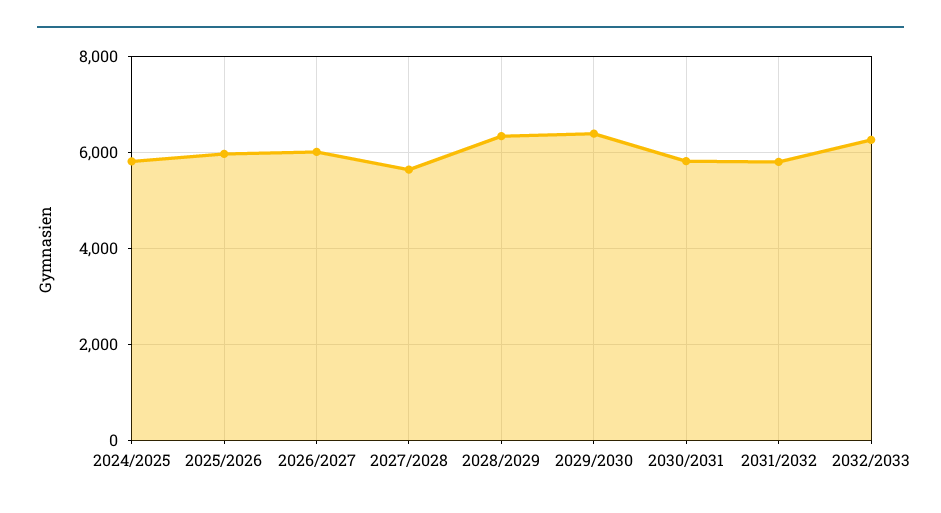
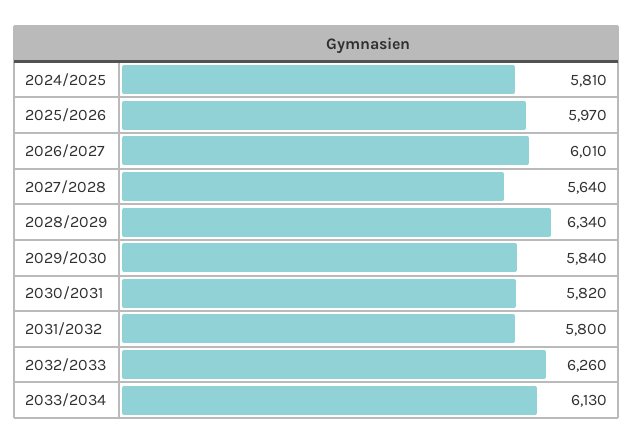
2029/2030: 6400 -> 5840
2033/2034: none -> 6130

